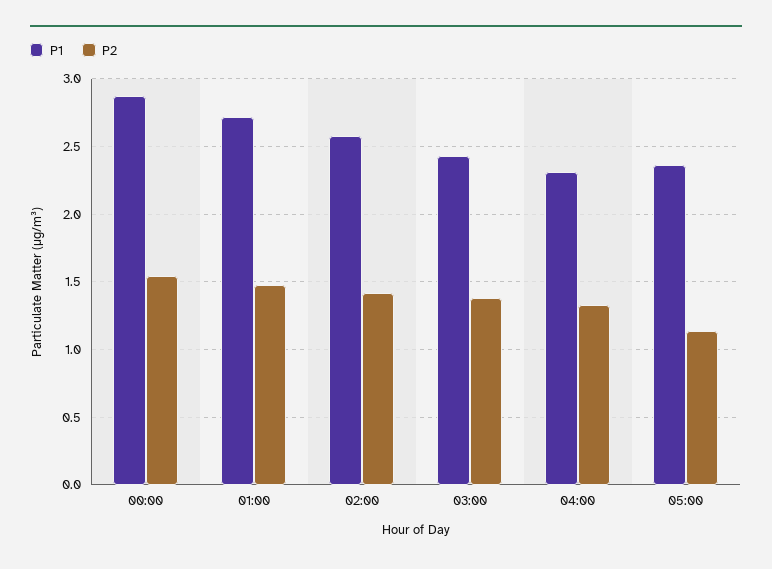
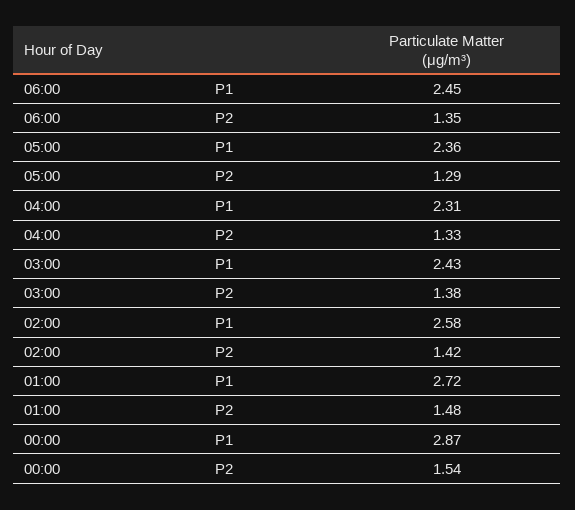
P2, 05:00: 1.15 -> 1.29
P1, 06:00: none -> 2.45
P2, 06:00: none -> 1.35

